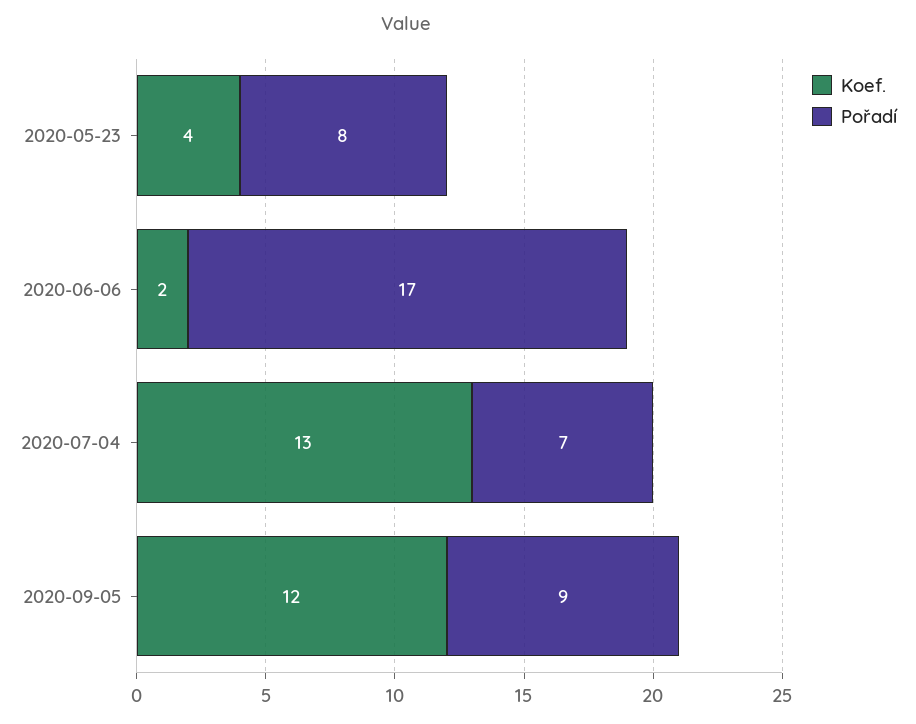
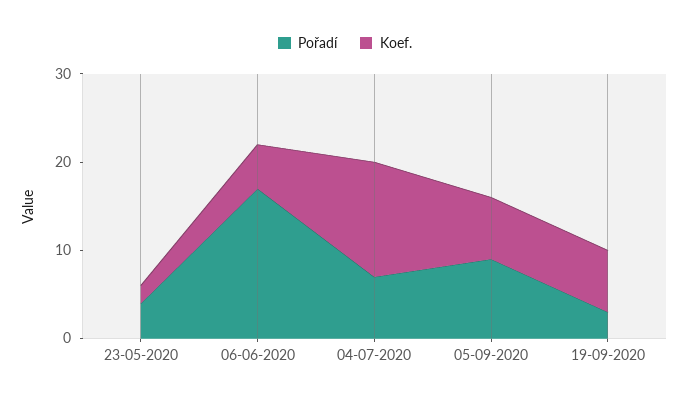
Koef., 2020-05-23: 4 -> 2
Pořadí, 2020-05-23: 8 -> 4
Koef., 2020-06-06: 2 -> 5
Koef., 2020-09-05: 12 -> 7
Pořadí, 19-09-2020: none -> 3
Koef., 19-09-2020: none -> 7

